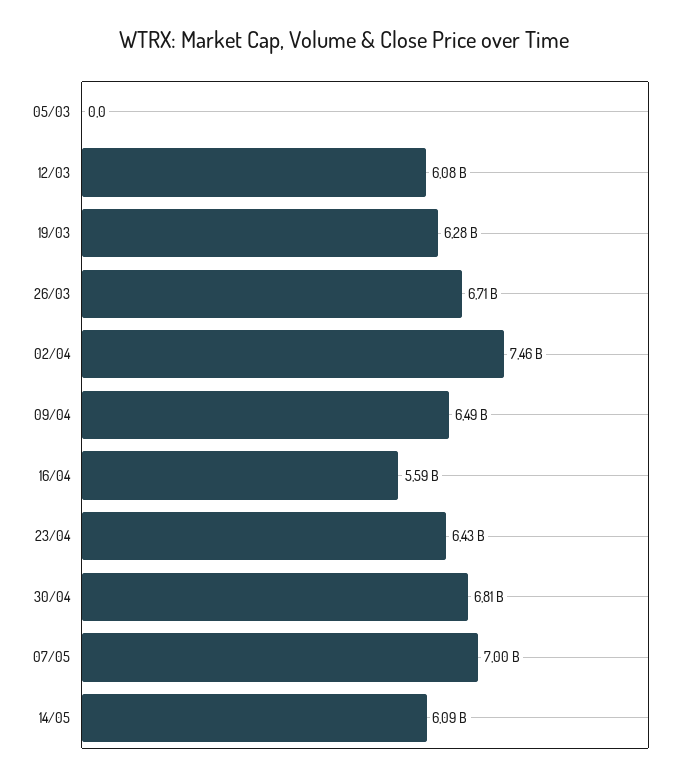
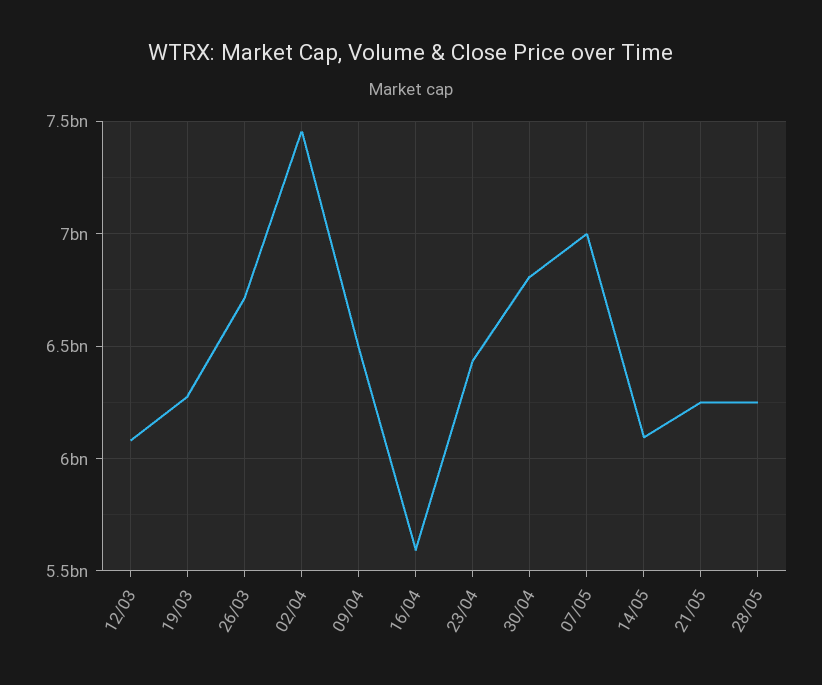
05/03: 0 -> none
21/05: none -> 6250000000
28/05: none -> 6250000000

